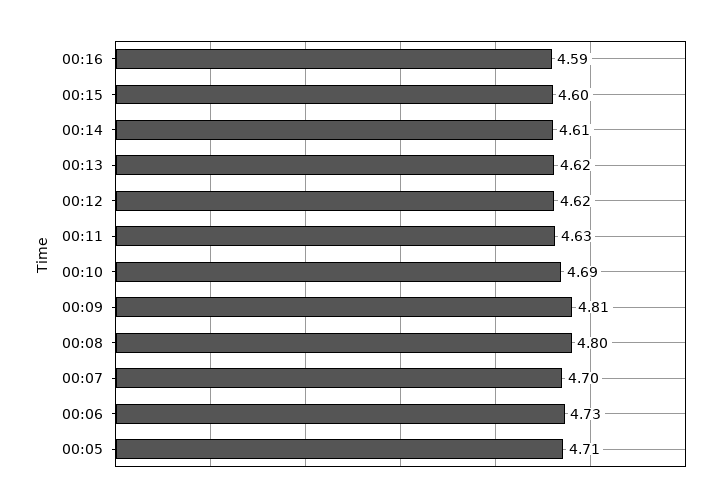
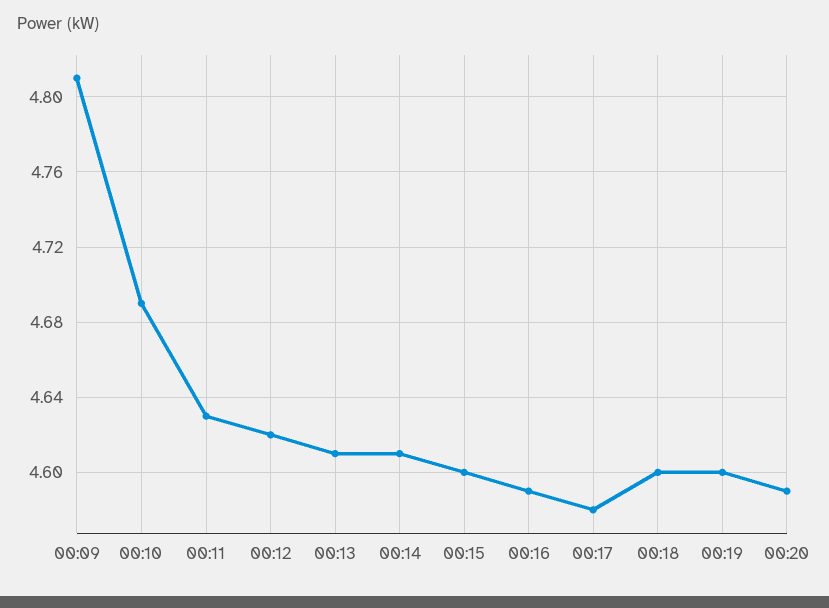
00:13: 4.62 -> 4.61
00:08: 4.8 -> none
00:07: 4.7 -> none
00:06: 4.73 -> none
00:05: 4.71 -> none
00:17: none -> 4.58
00:18: none -> 4.6
00:19: none -> 4.6
00:20: none -> 4.59

